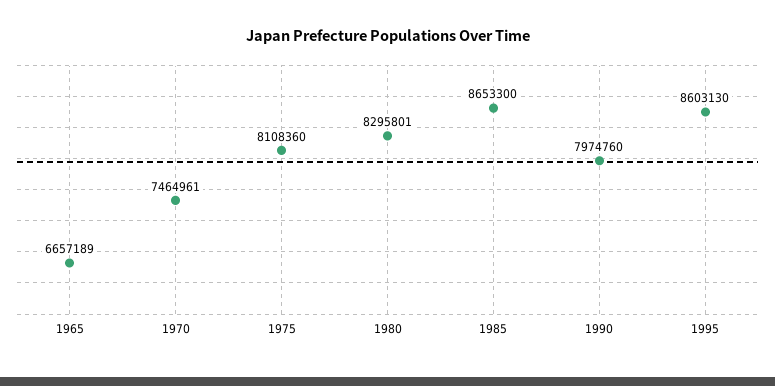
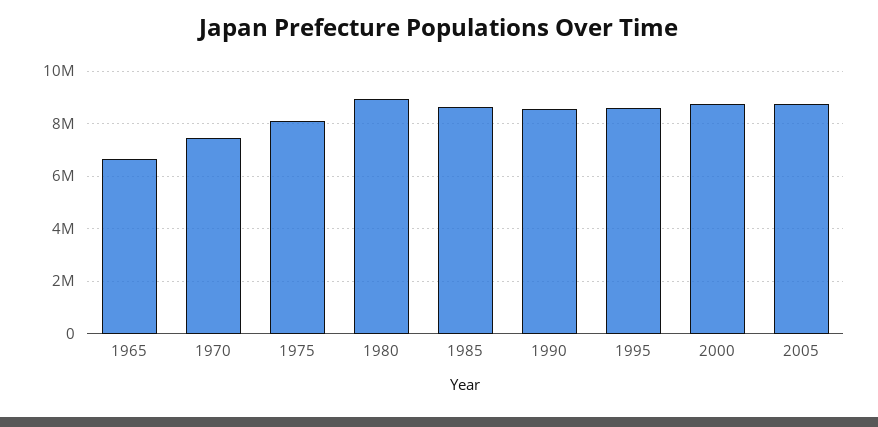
1980: 8295801 -> 9000000
1990: 7974760 -> 8500000
2000: none -> 8750000
2005: none -> 8750000

